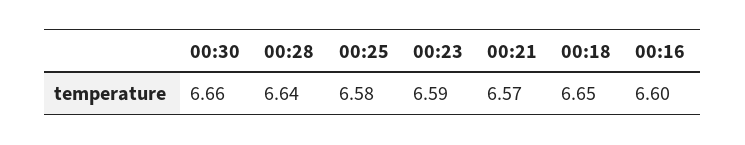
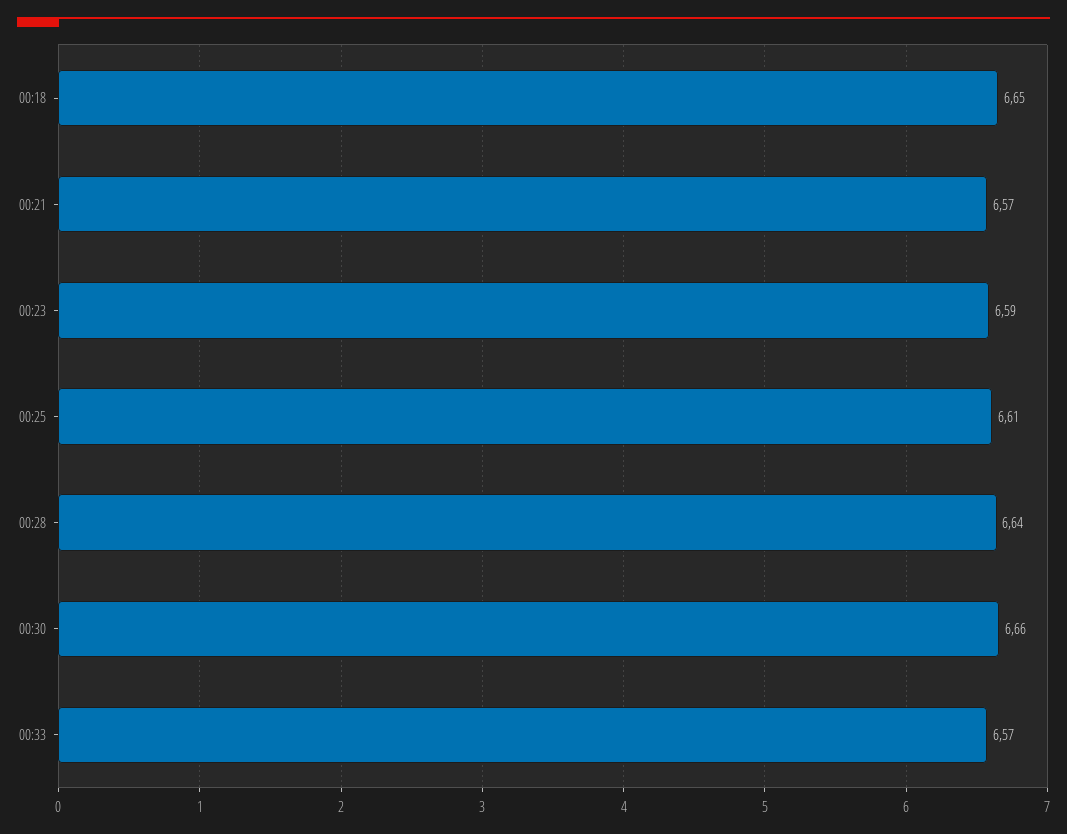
00:25: 6.58 -> 6.61
00:16: 6.6 -> none
00:33: none -> 6.57

